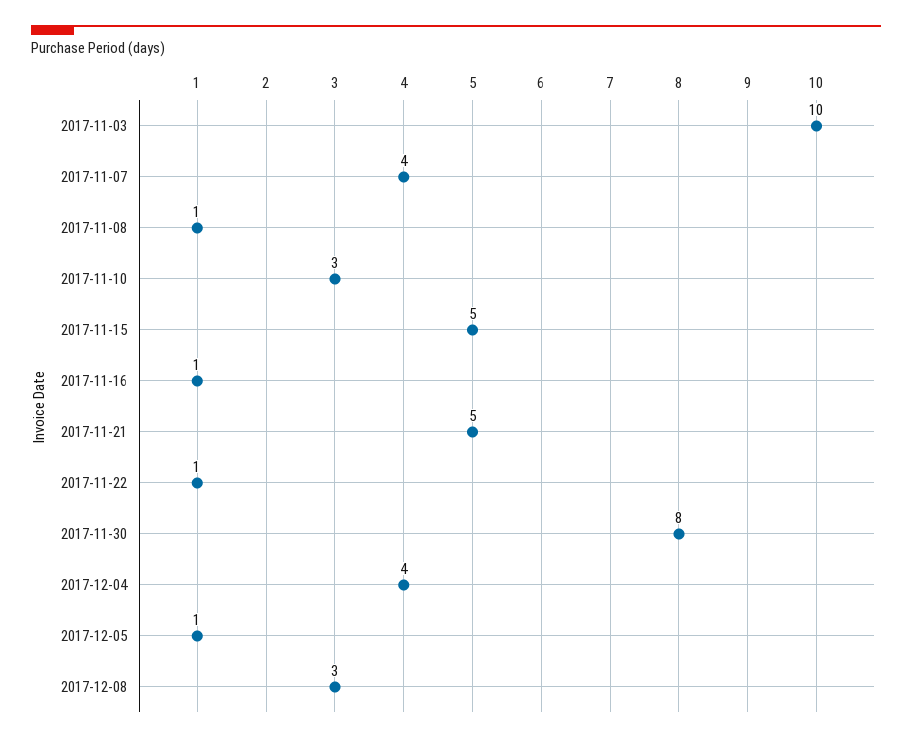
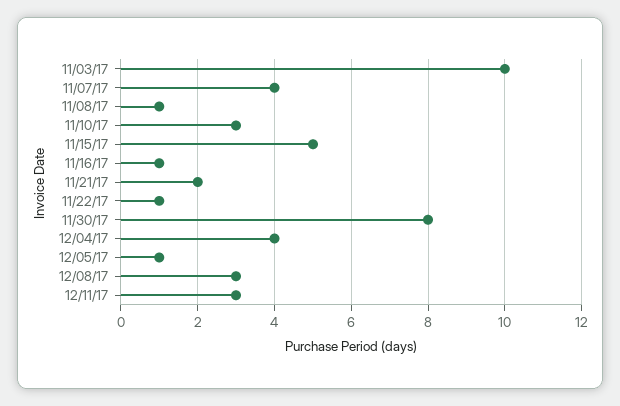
2017-11-21: 5 -> 2
12/11/17: none -> 3

